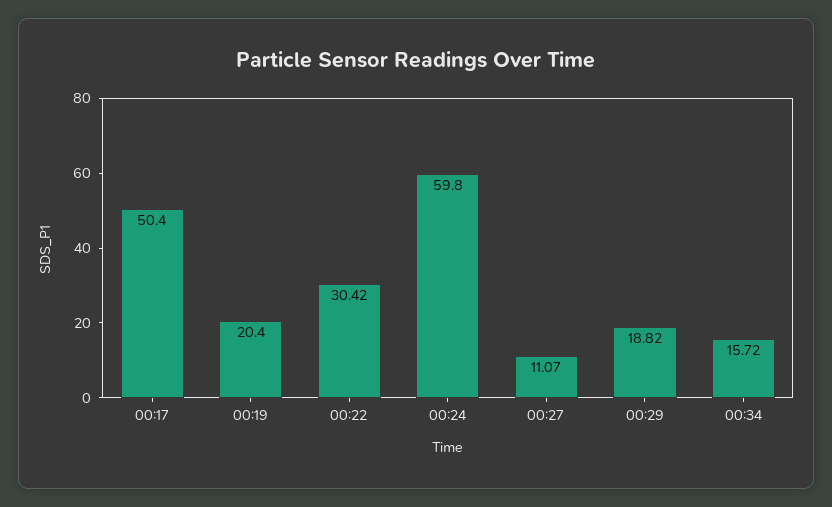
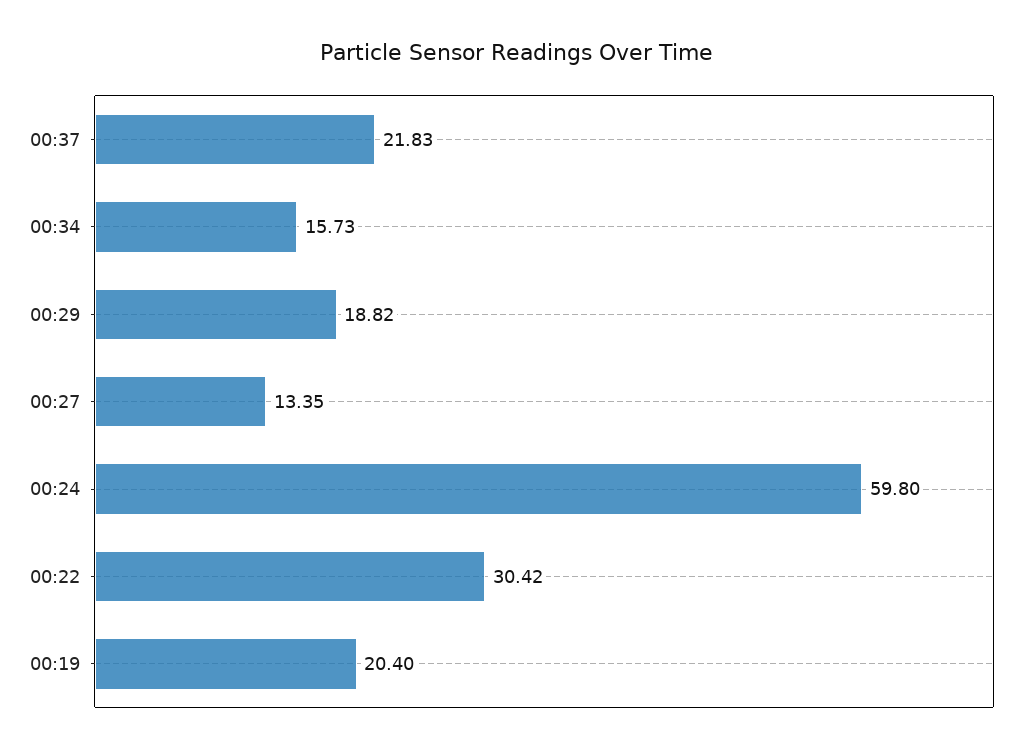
00:17: 50.4 -> none
00:27: 11.07 -> 13.35
00:34: 15.72 -> 15.73
00:37: none -> 21.83

